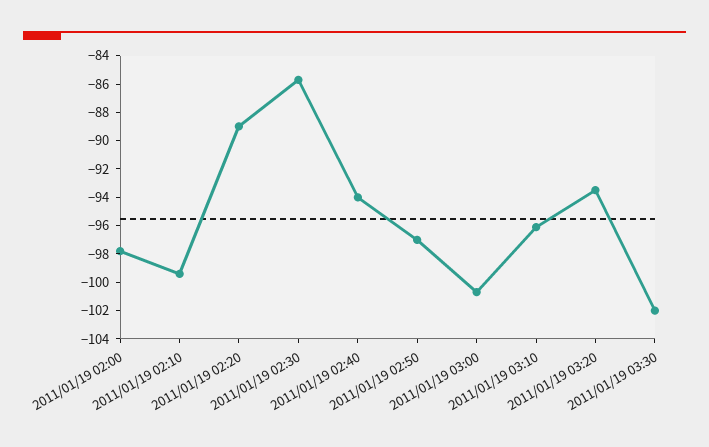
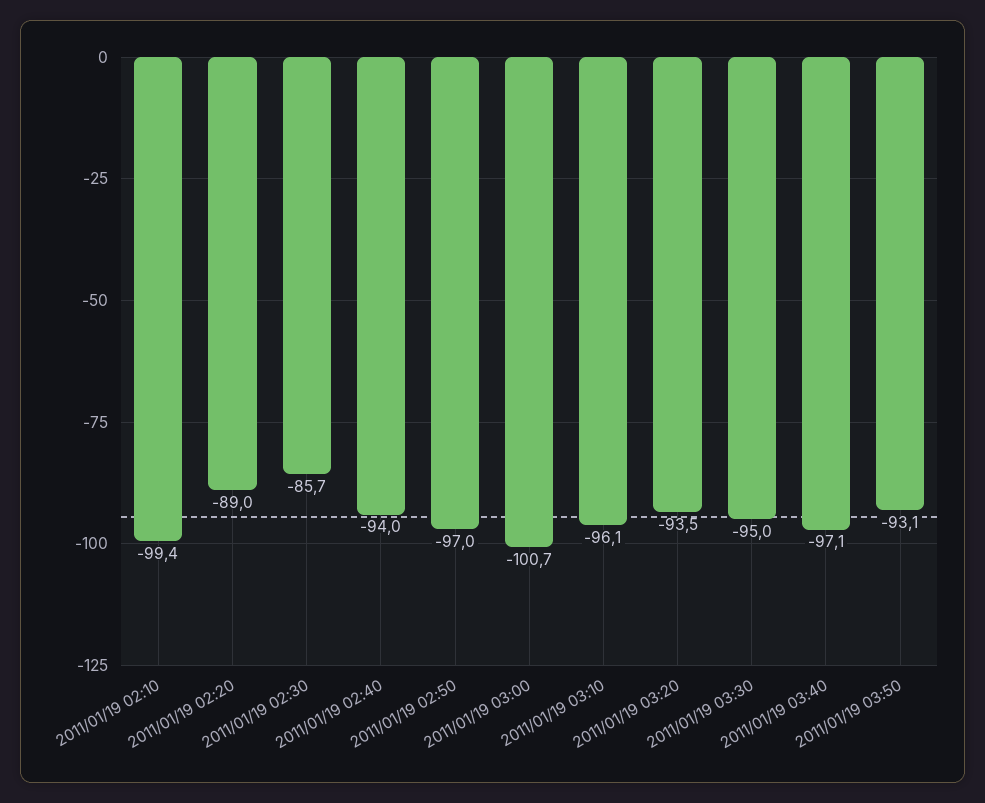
2011/01/19 02:00: -98 -> none
2011/01/19 03:30: -102 -> -95
2011/01/19 03:40: none -> -97.1
2011/01/19 03:50: none -> -93.1

